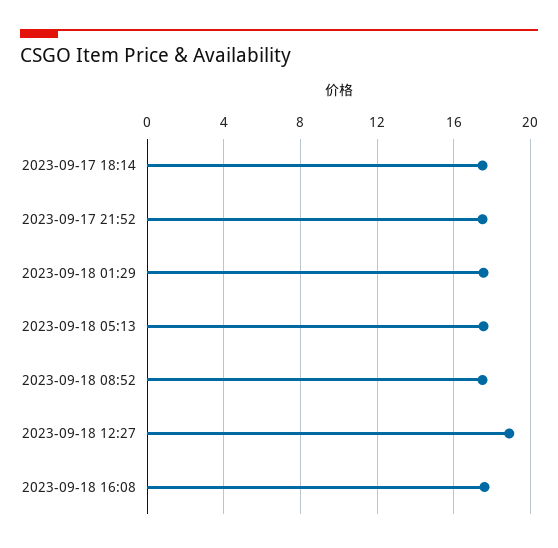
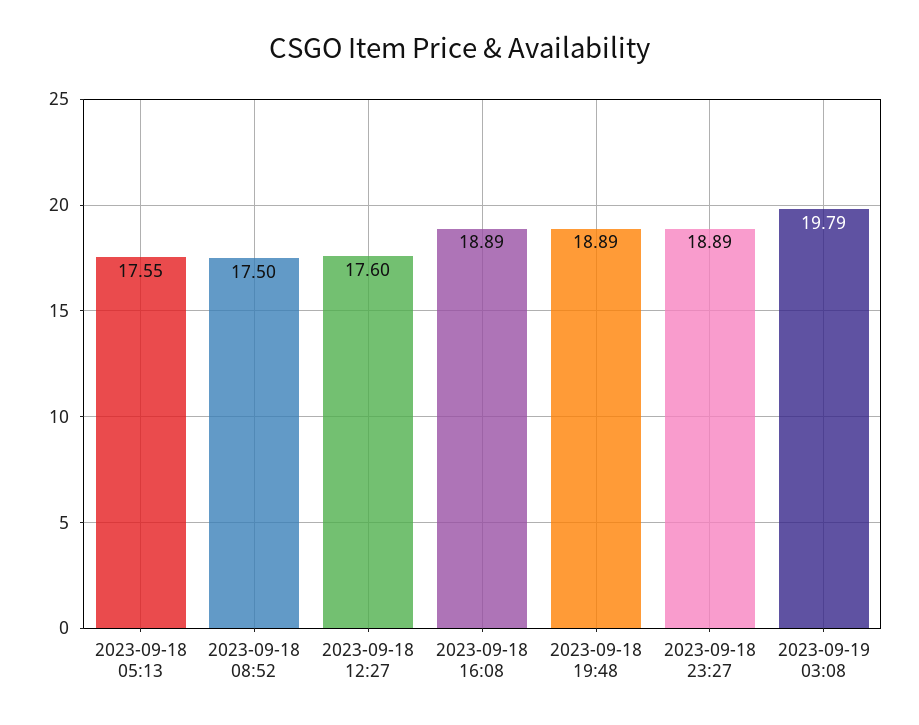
2023-09-17 18:14: 17.5 -> none
2023-09-17 21:52: 17.5 -> none
2023-09-18 01:29: 17.5 -> none
2023-09-18 12:27: 19 -> 17.6
2023-09-18 16:08: 17.5 -> 18.89
2023-09-18 19:48: none -> 18.89
2023-09-18 23:27: none -> 18.89
2023-09-19 03:08: none -> 19.79

